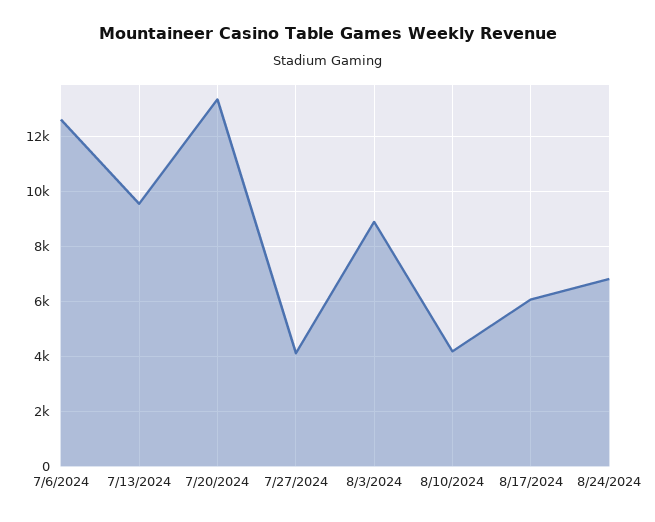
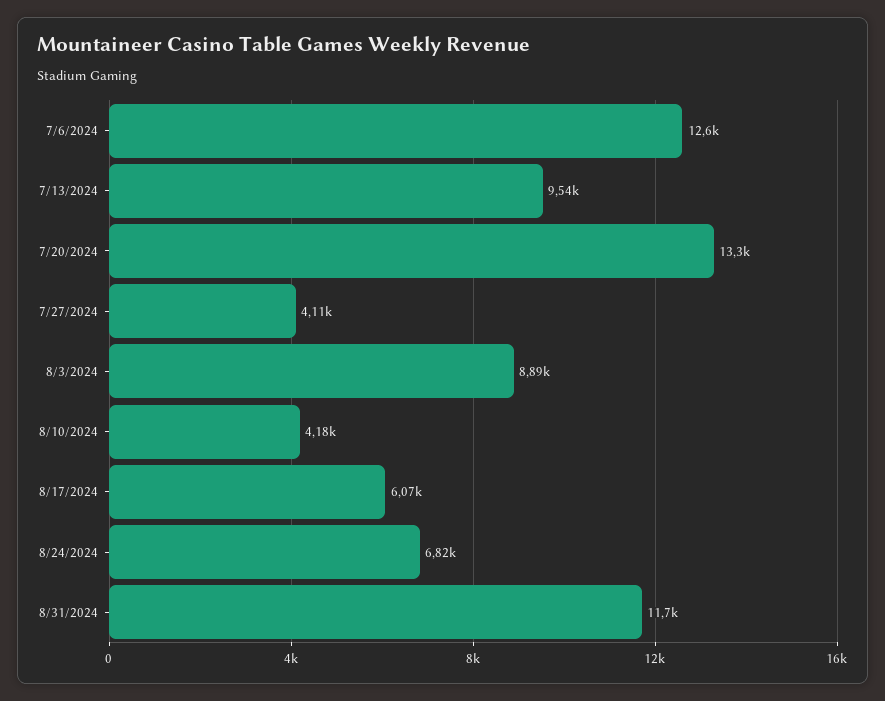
8/31/2024: none -> 11700

